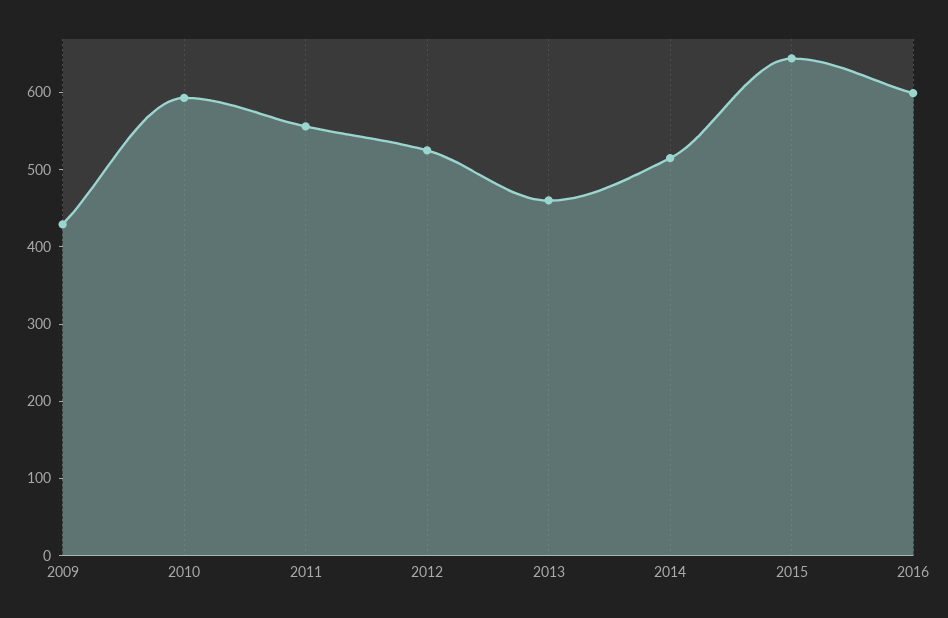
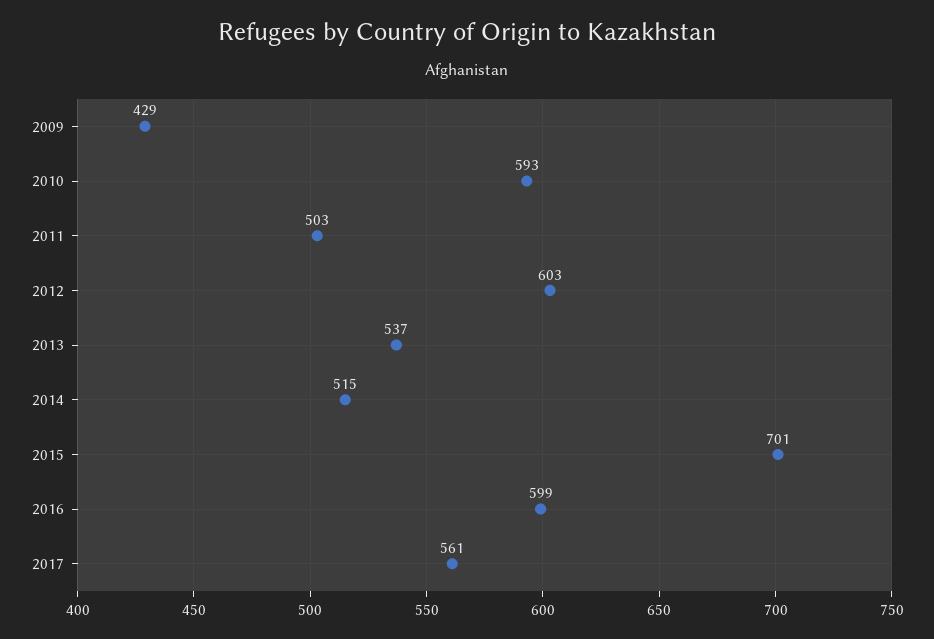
2011: 560 -> 503
2012: 520 -> 603
2013: 460 -> 537
2015: 640 -> 701
2017: none -> 561

